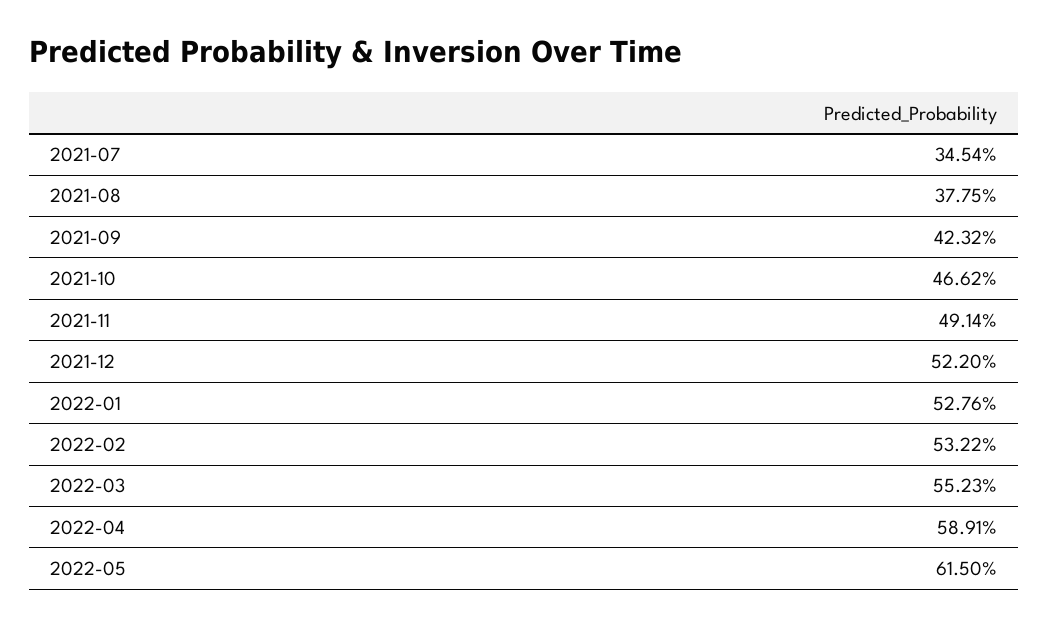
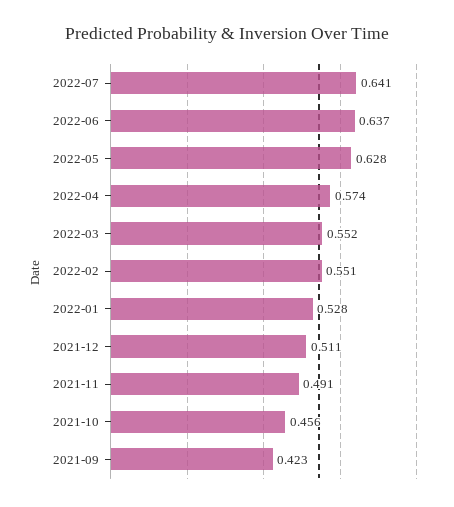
2021-07: 0.3454 -> none
2021-08: 0.3775 -> none
2021-10: 0.4662 -> 0.456
2021-12: 0.522 -> 0.511
2022-02: 0.5322 -> 0.551
2022-04: 0.5891 -> 0.574
2022-05: 0.615 -> 0.628
2022-07: none -> 0.641
2022-06: none -> 0.637

